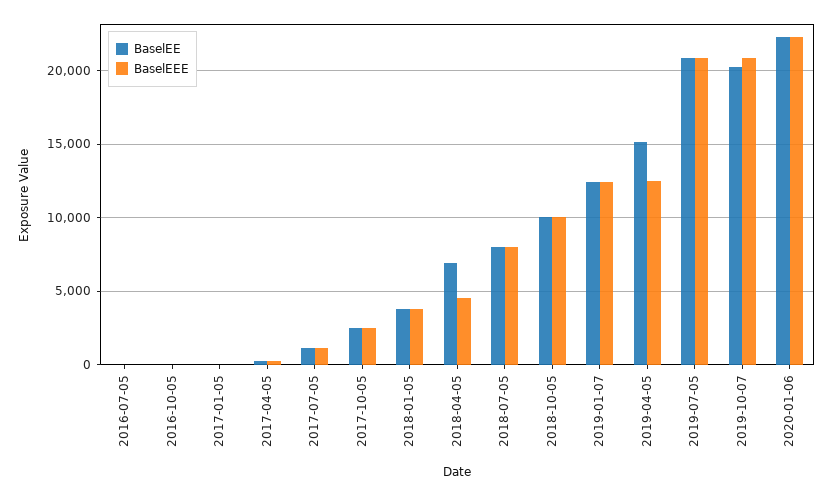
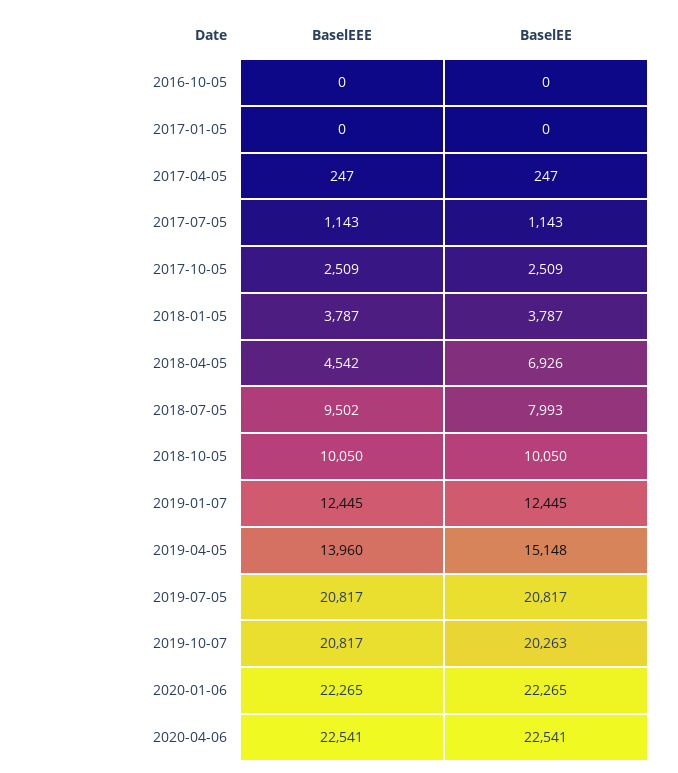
BaselEE, 2016-07-05: 0 -> none
BaselEEE, 2016-07-05: 0 -> none
BaselEEE, 2018-07-05: 8000 -> 9502
BaselEEE, 2019-04-05: 12500 -> 13960
BaselEEE, 2020-04-06: none -> 22541
BaselEE, 2020-04-06: none -> 22541

